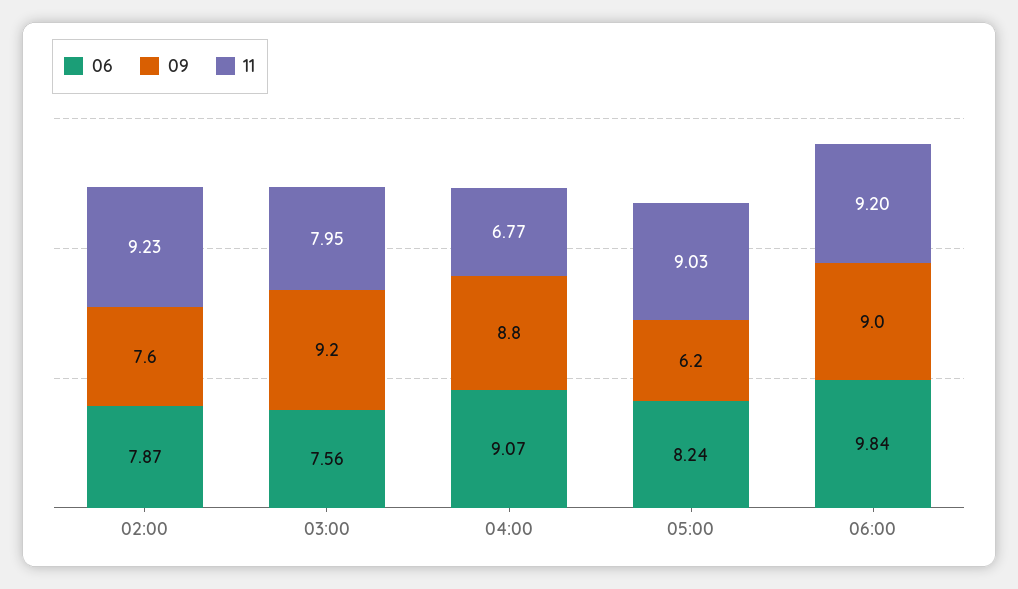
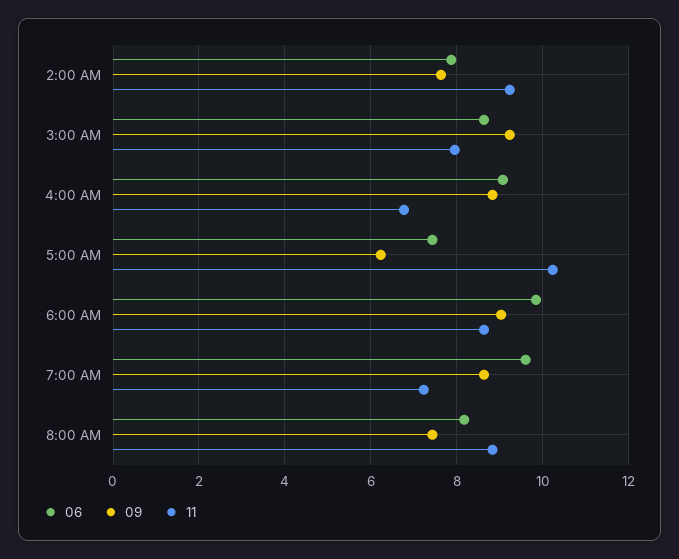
06, 03:00: 7.56 -> 8.6
06, 05:00: 8.24 -> 7.4
11, 05:00: 9.03 -> 10.2
11, 06:00: 9.2 -> 8.6
06, 7:00 AM: none -> 9.6
09, 7:00 AM: none -> 8.6
11, 7:00 AM: none -> 7.2
06, 8:00 AM: none -> 8.2
09, 8:00 AM: none -> 7.4
11, 8:00 AM: none -> 8.8

